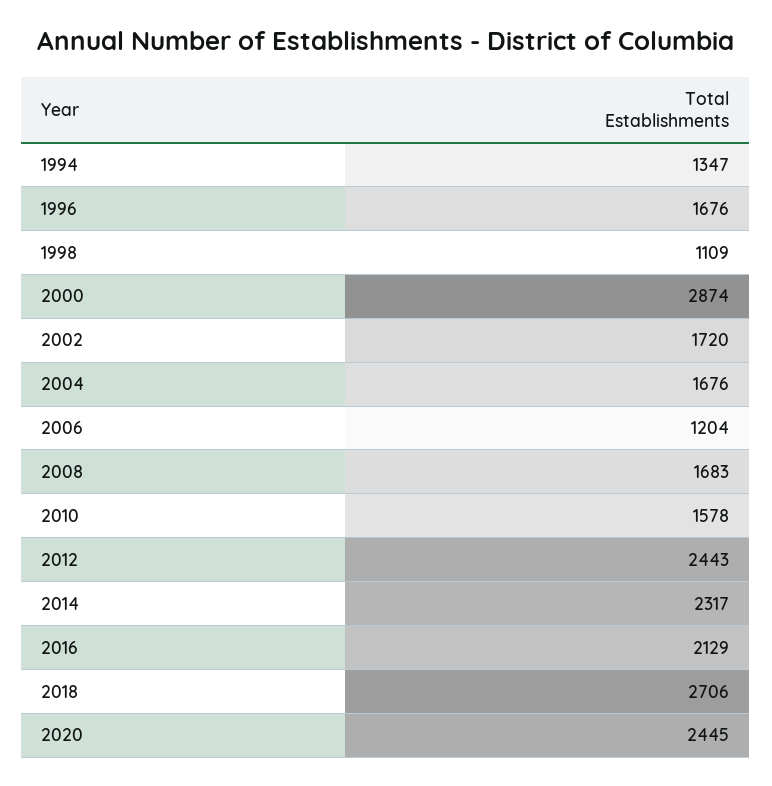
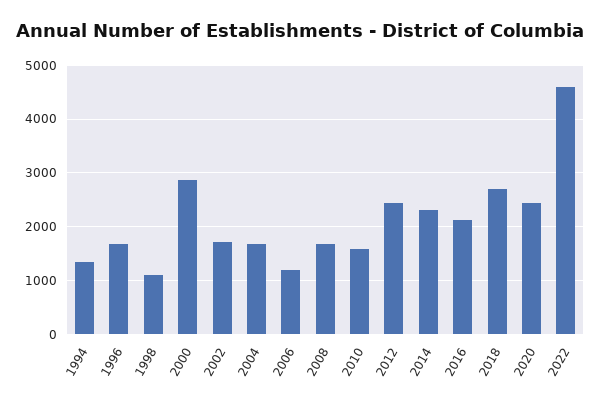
2022: none -> 4600

